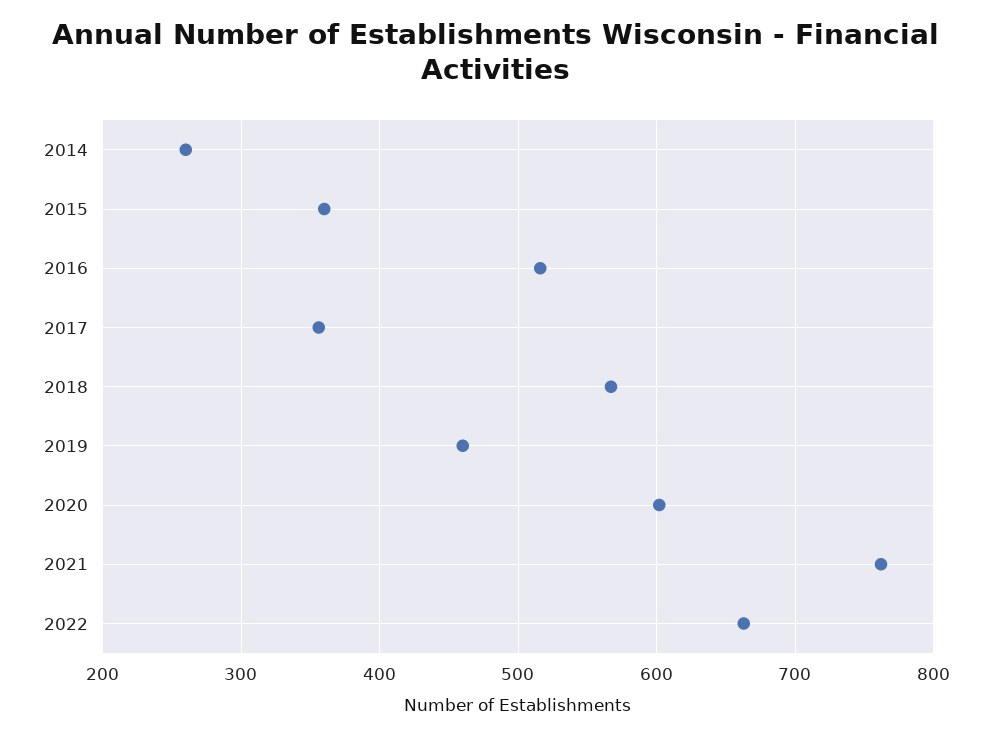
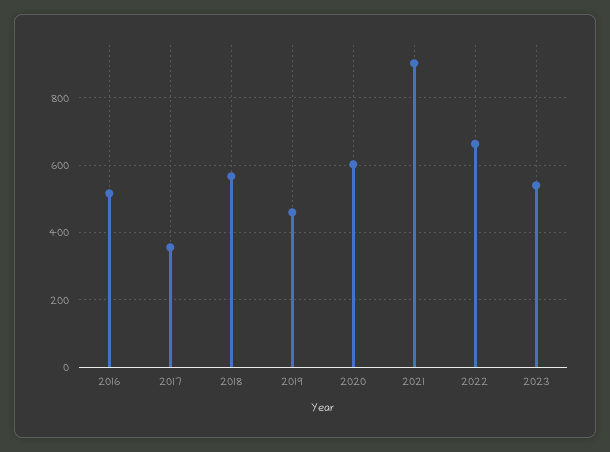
2014: 260 -> none
2015: 360 -> none
2021: 760 -> 900
2023: none -> 540

